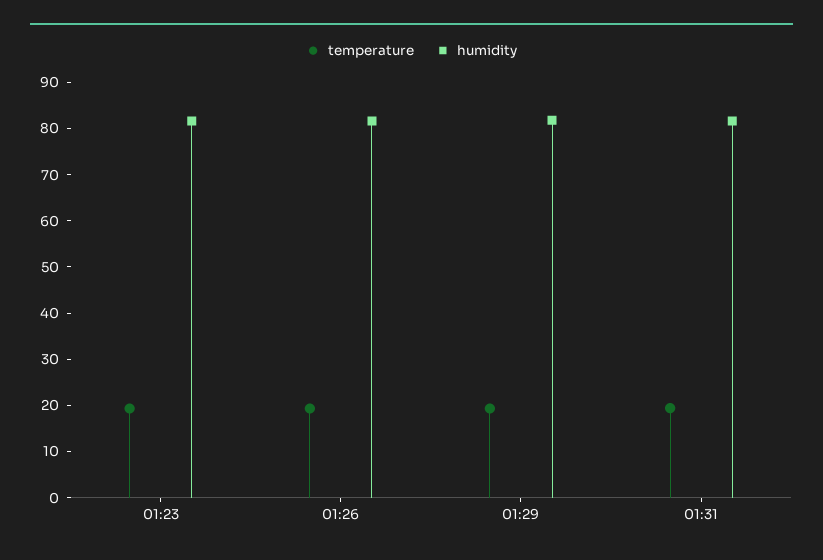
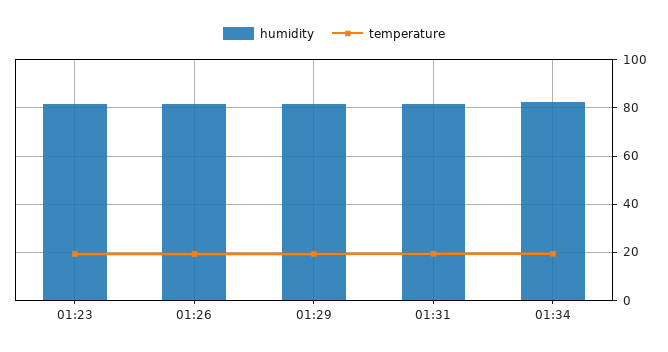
humidity, 01:34: none -> 82.5
temperature, 01:34: none -> 20

